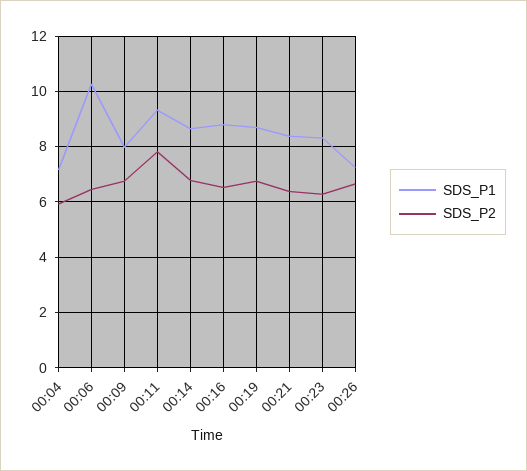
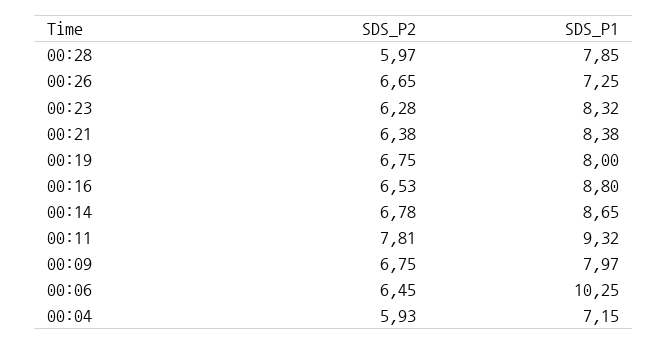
SDS_P1, 00:19: 8.75 -> 8
SDS_P2, 00:28: none -> 5.97
SDS_P1, 00:28: none -> 7.85

